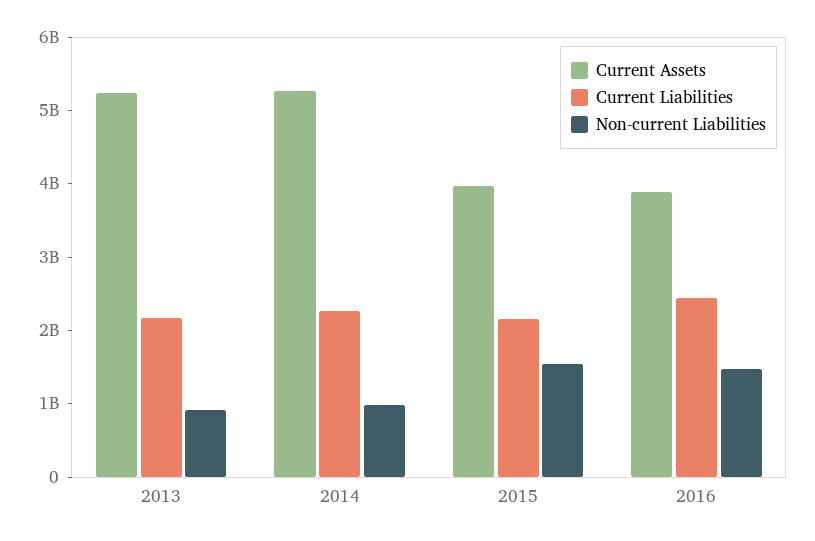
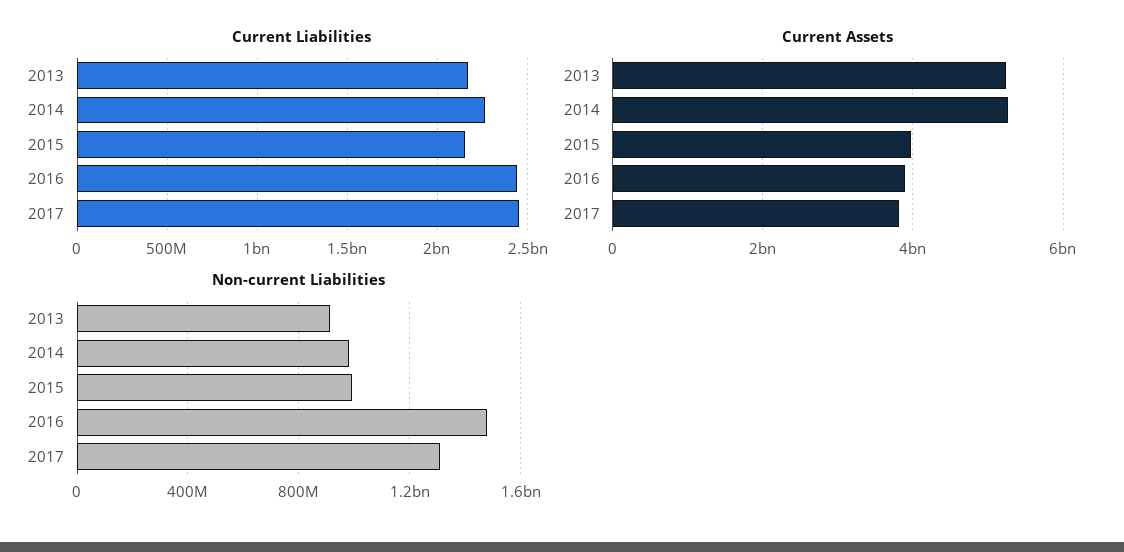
Non-current Liabilities, 2015: 1600000000 -> 1000000000
Current Liabilities, 2017: none -> 2450000000
Current Assets, 2017: none -> 3800000000
Non-current Liabilities, 2017: none -> 1300000000

